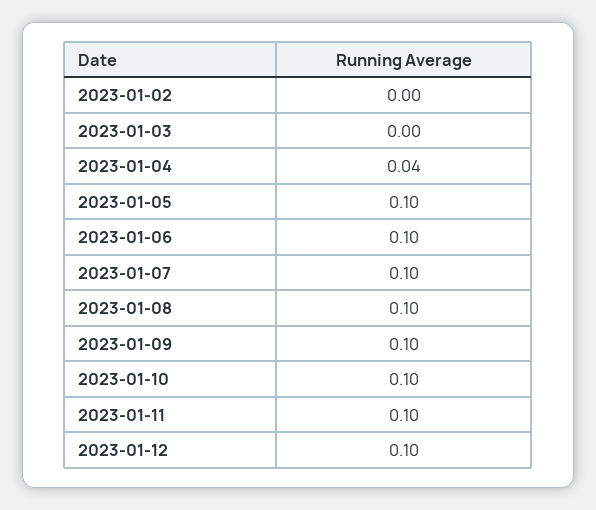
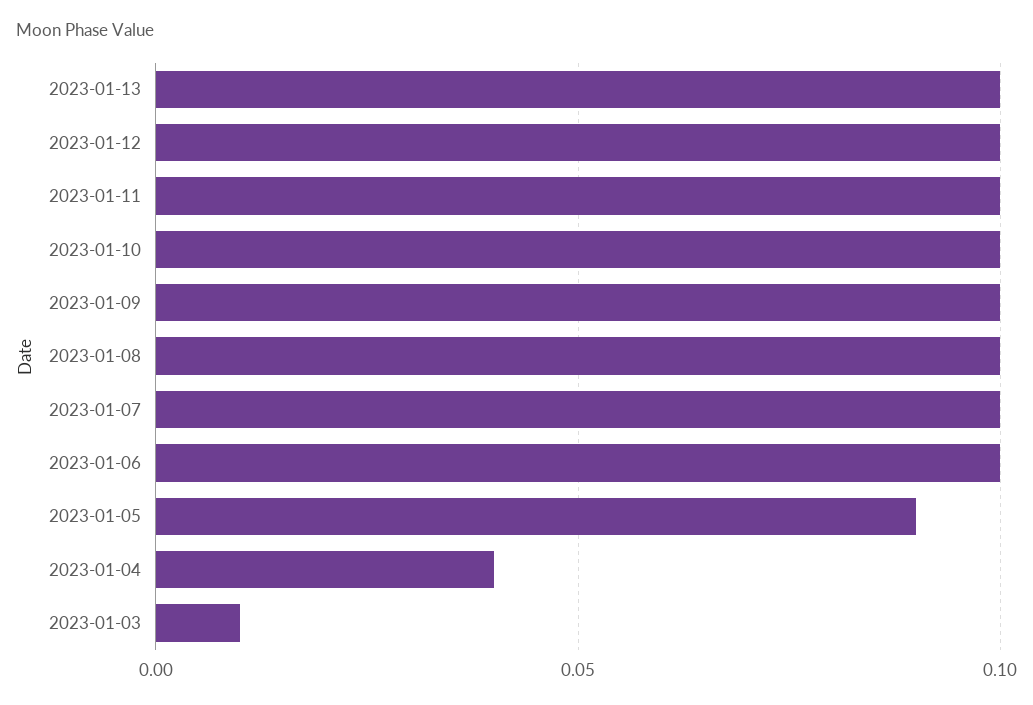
2023-01-02: 0 -> none
2023-01-03: 0 -> 0.01
2023-01-05: 0.1 -> 0.09
2023-01-13: none -> 0.1

